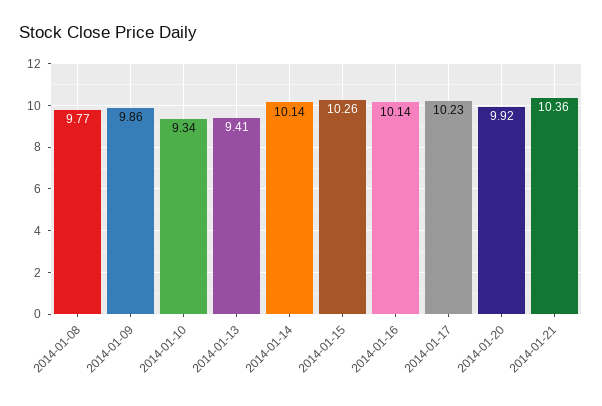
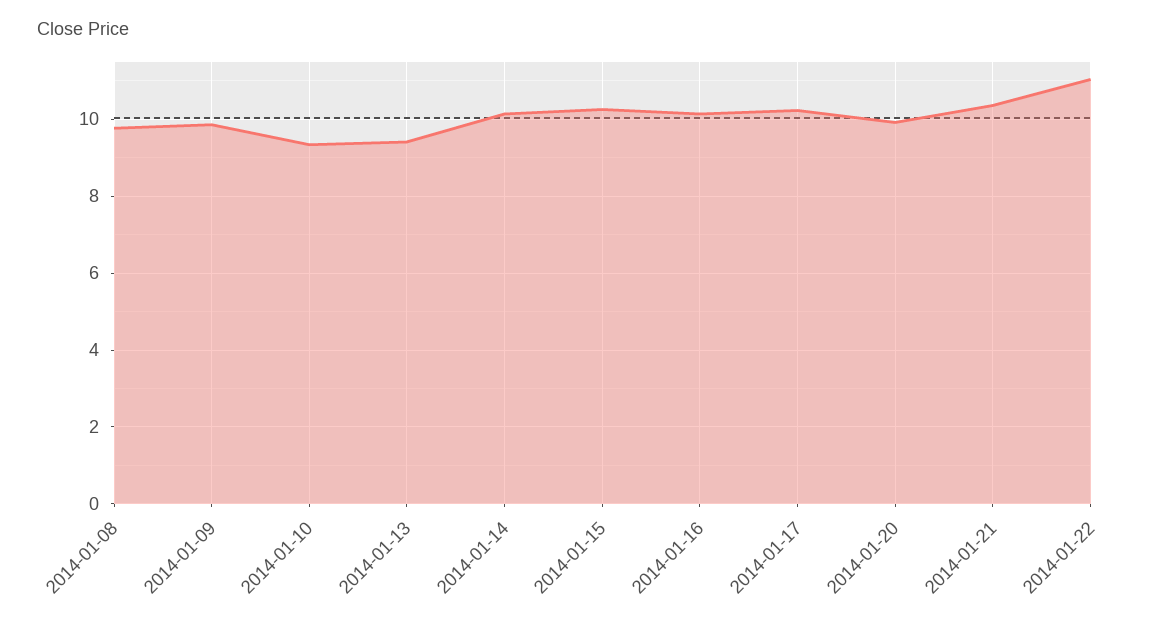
2014-01-22: none -> 11

